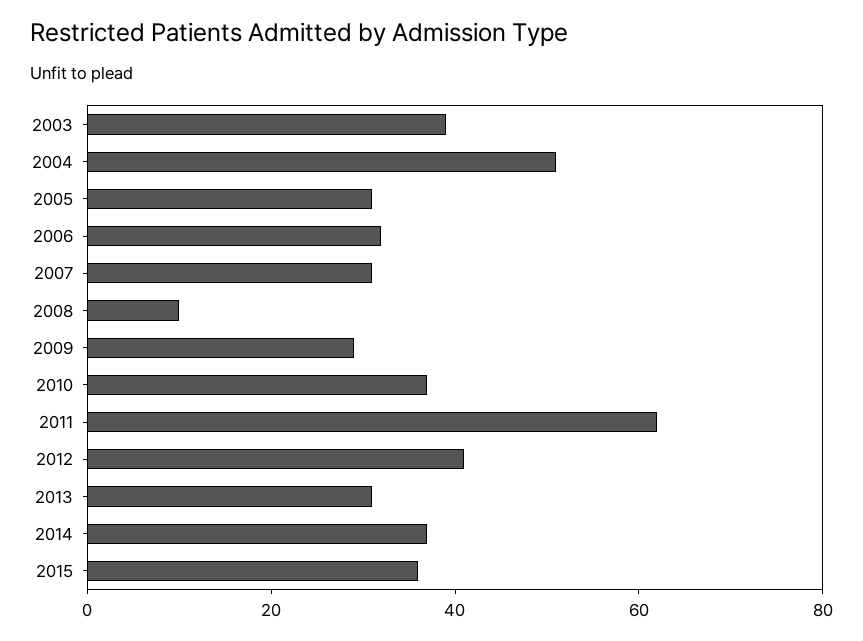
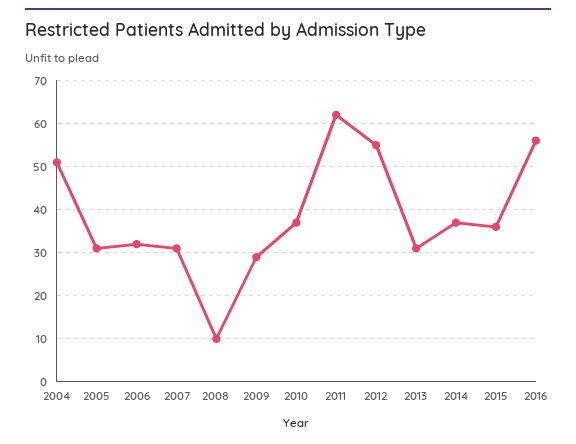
2003: 40 -> none
2012: 40 -> 55
2016: none -> 55

